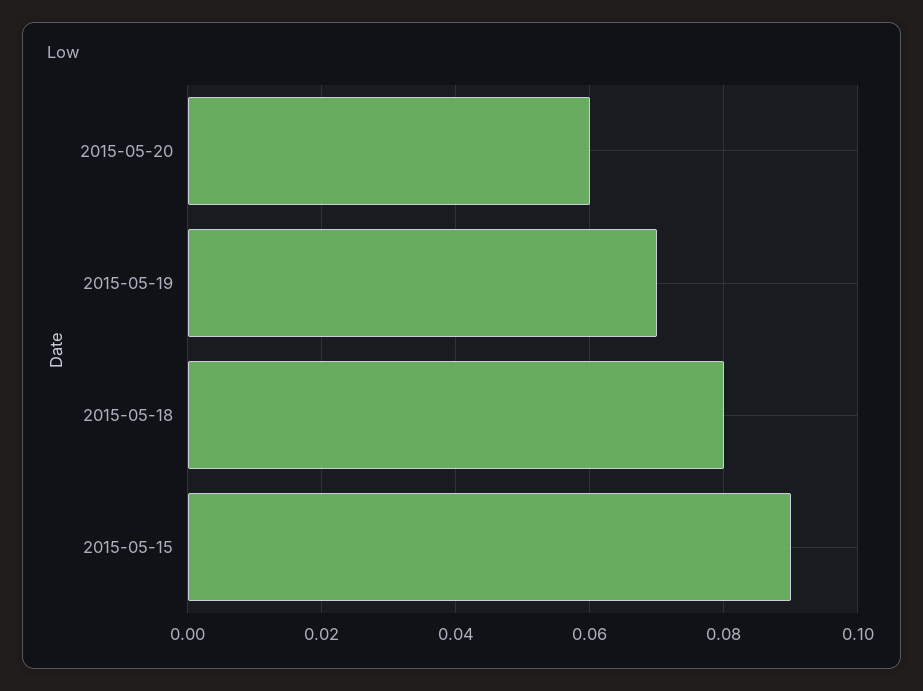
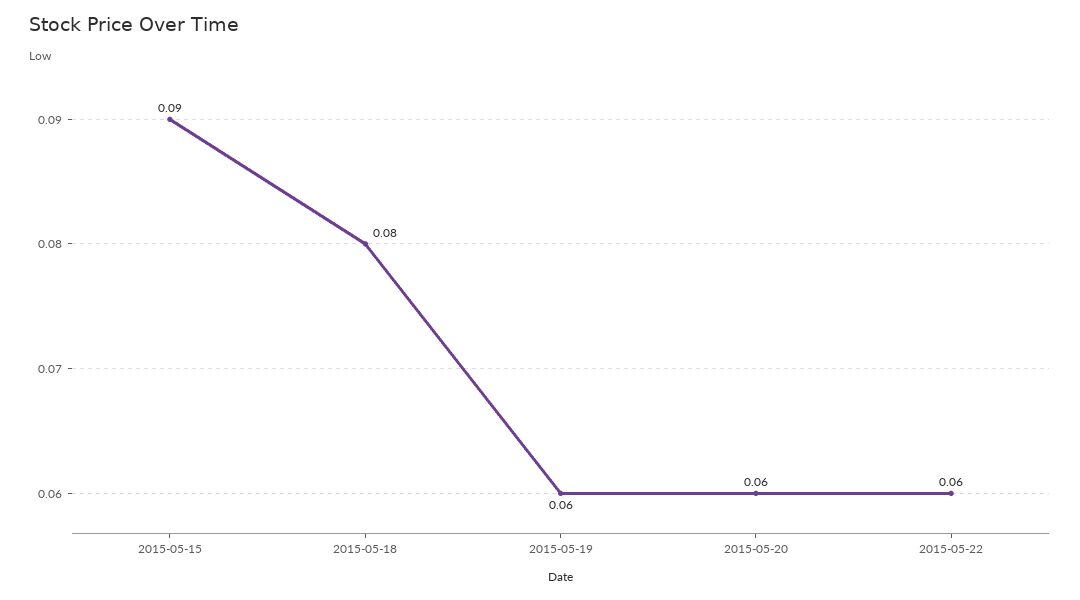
2015-05-19: 0.07 -> 0.06
2015-05-22: none -> 0.06

